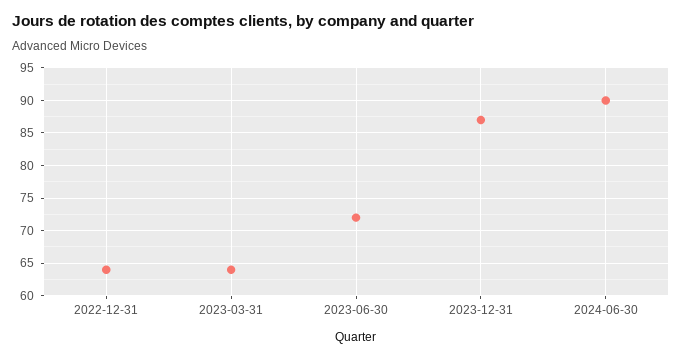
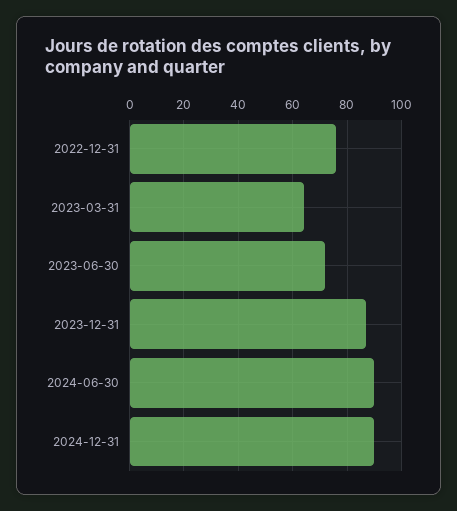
2022-12-31: 64 -> 75
2024-12-31: none -> 90

